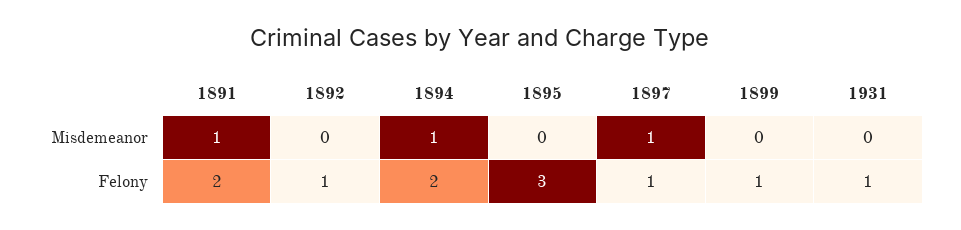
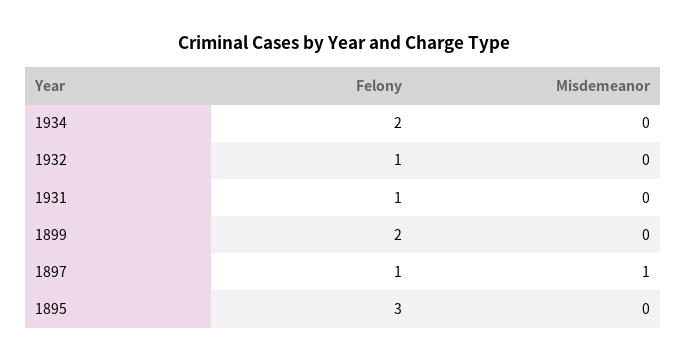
1891, Misdemeanor: 1 -> none
1892, Misdemeanor: 0 -> none
1894, Misdemeanor: 1 -> none
1891, Felony: 2 -> none
1892, Felony: 1 -> none
1894, Felony: 2 -> none
1899, Felony: 1 -> 2
1934, Felony: none -> 2
1934, Misdemeanor: none -> 0
1932, Felony: none -> 1
1932, Misdemeanor: none -> 0

